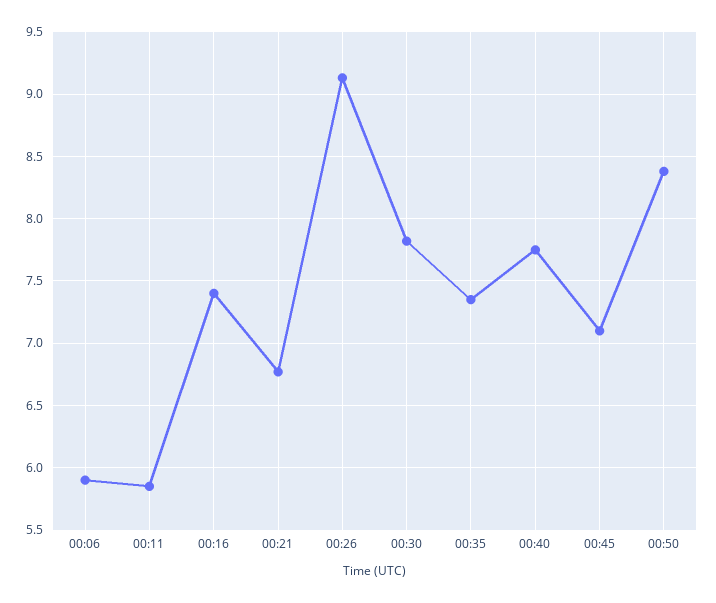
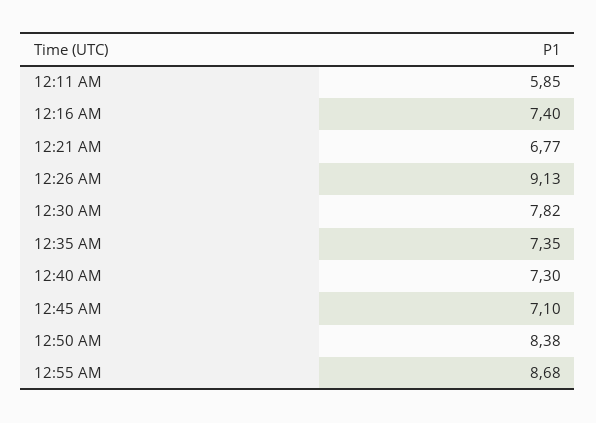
00:06: 5.9 -> none
00:40: 7.75 -> 7.3
12:55 AM: none -> 8.68

